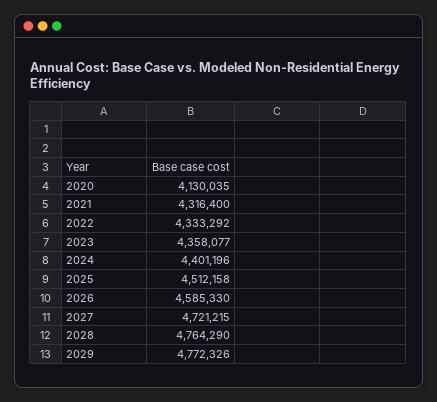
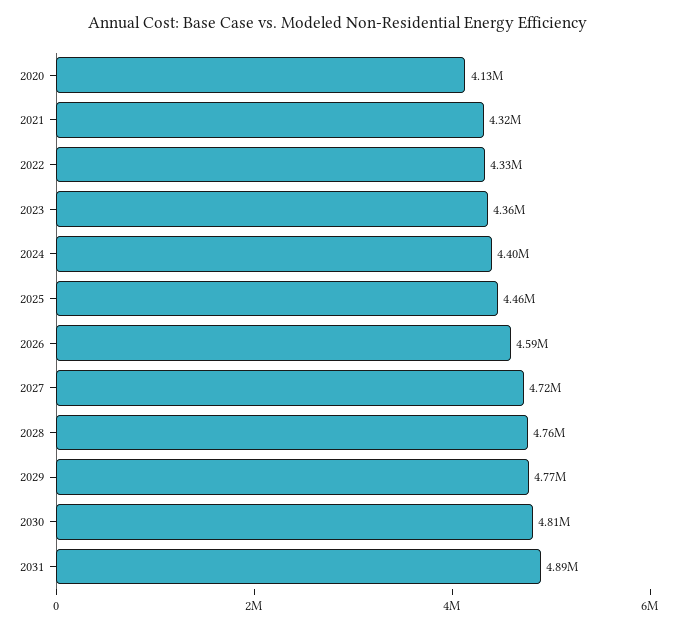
2025: 4512158 -> 4460000
2030: none -> 4810000
2031: none -> 4890000

